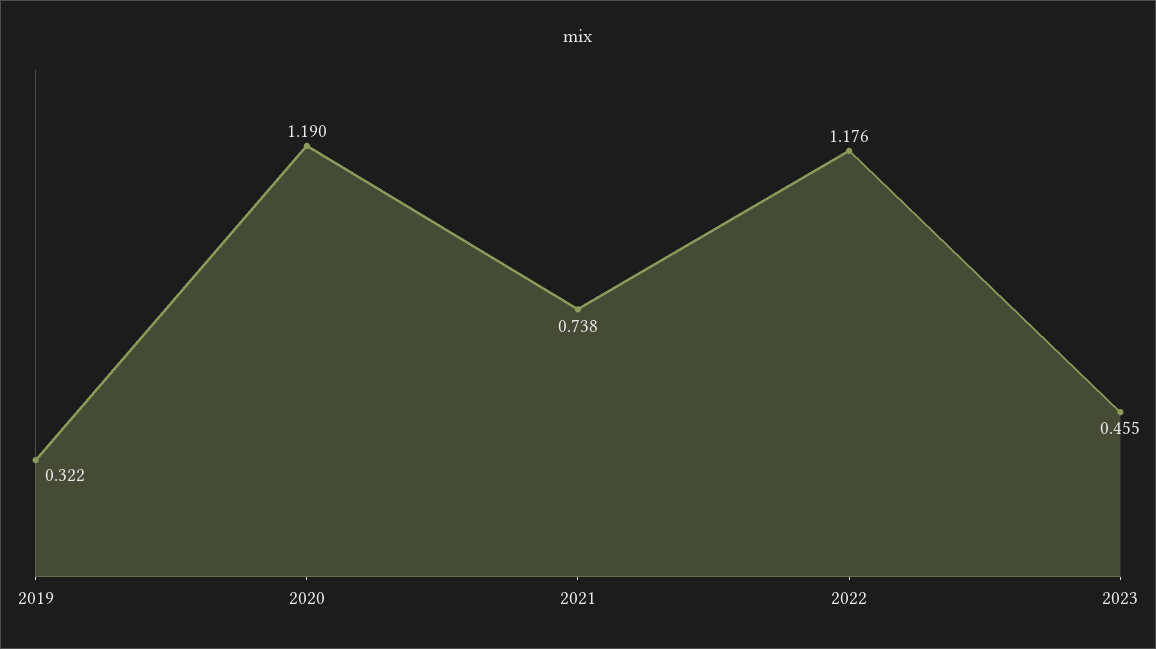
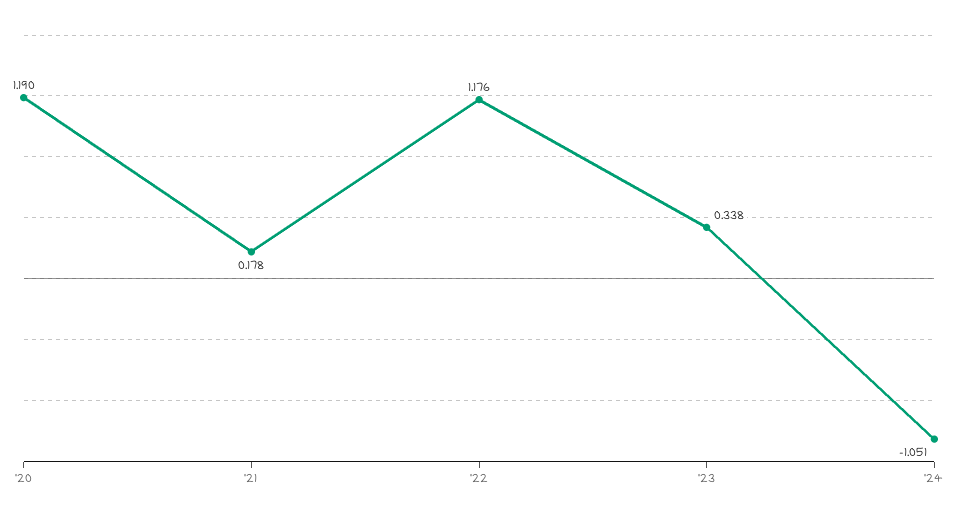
2019: 0.322 -> none
2021: 0.738 -> 0.178
2023: 0.455 -> 0.338
'24: none -> -1.051

